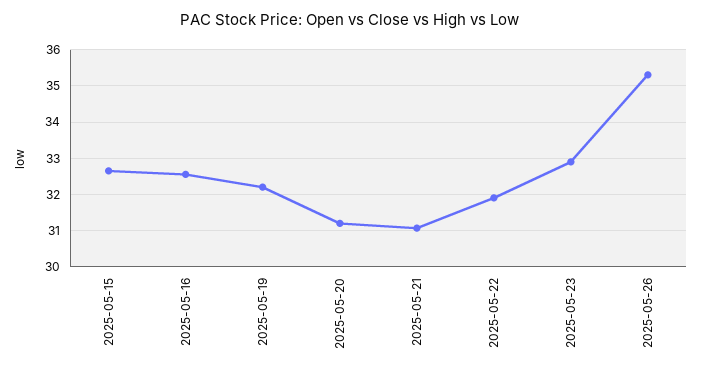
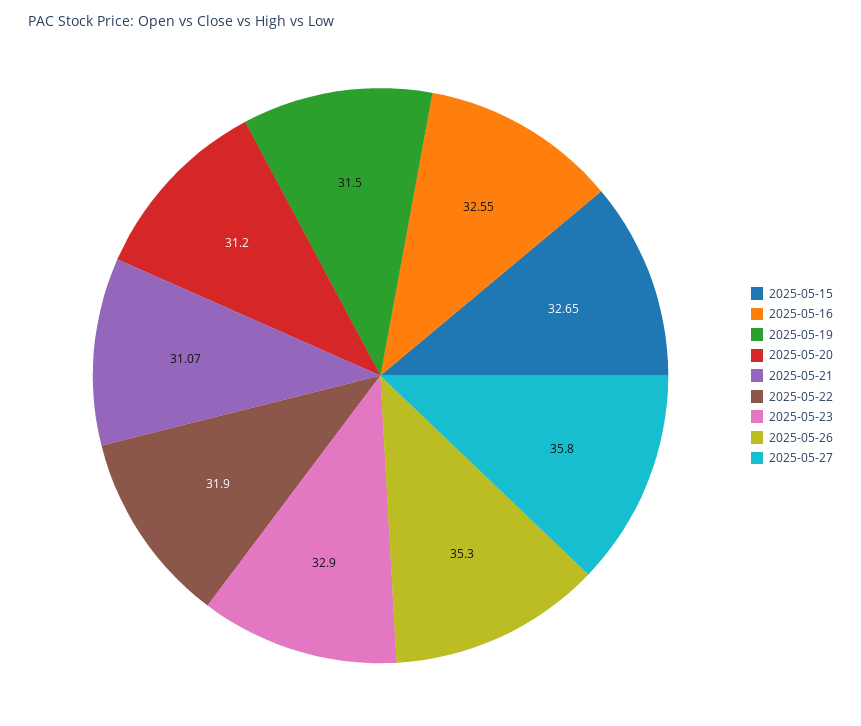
2025-05-19: 32.2 -> 31.5
2025-05-27: none -> 35.8

